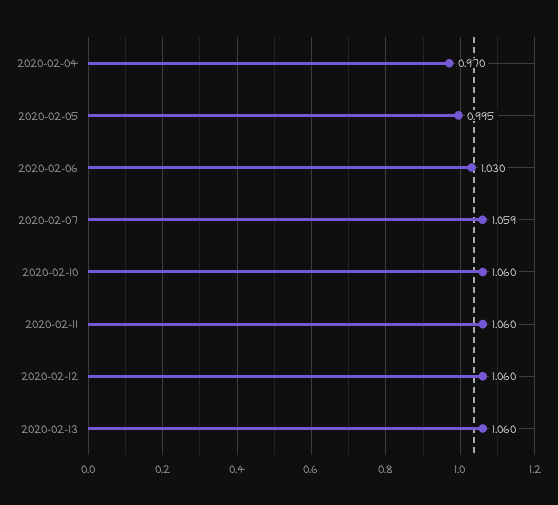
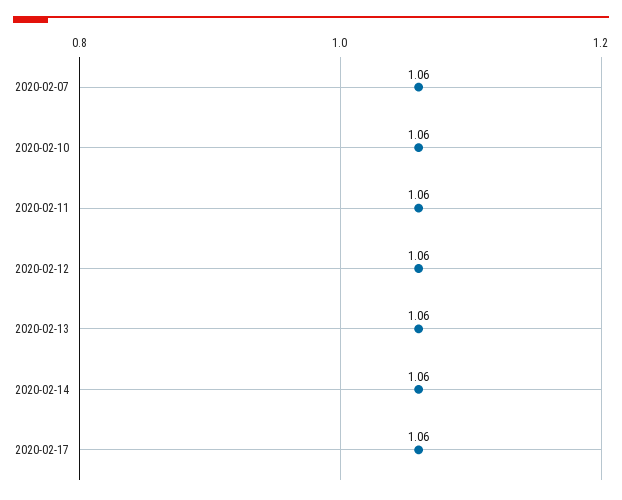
2020-02-04: 0.97 -> none
2020-02-05: 0.995 -> none
2020-02-06: 1.03 -> none
2020-02-07: 1.059 -> 1.06
2020-02-14: none -> 1.06
2020-02-17: none -> 1.06

